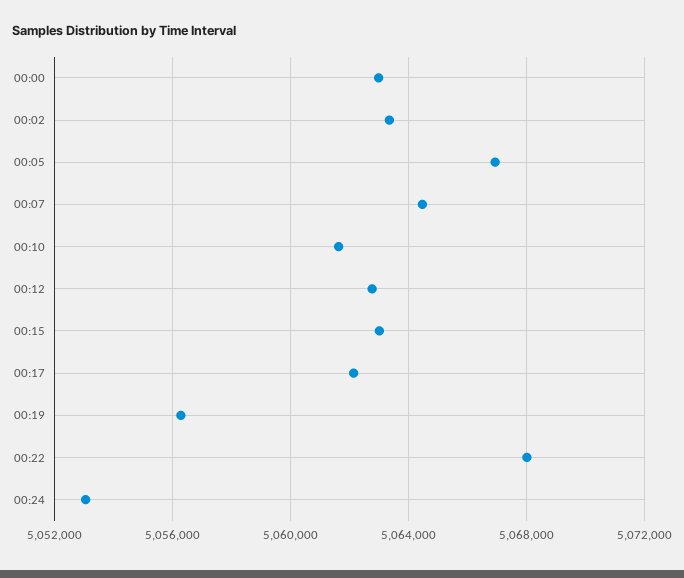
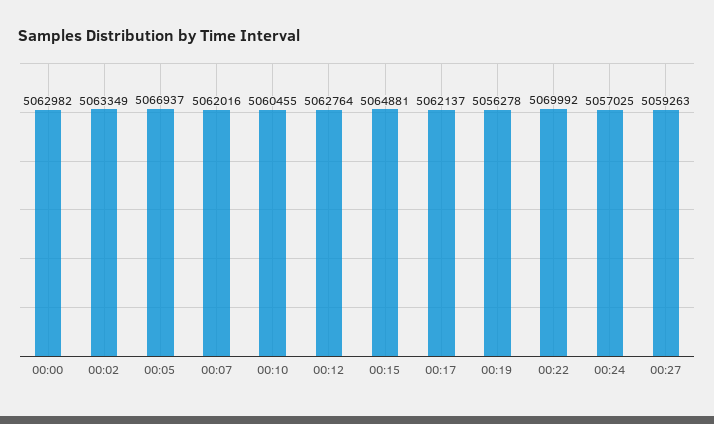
00:07: 5064500 -> 5062016
00:10: 5061500 -> 5060455
00:15: 5063000 -> 5064881
00:22: 5068000 -> 5069992
00:24: 5053000 -> 5057025
00:27: none -> 5059263

